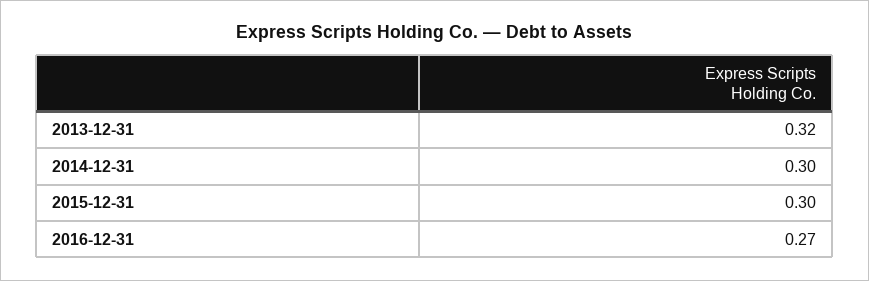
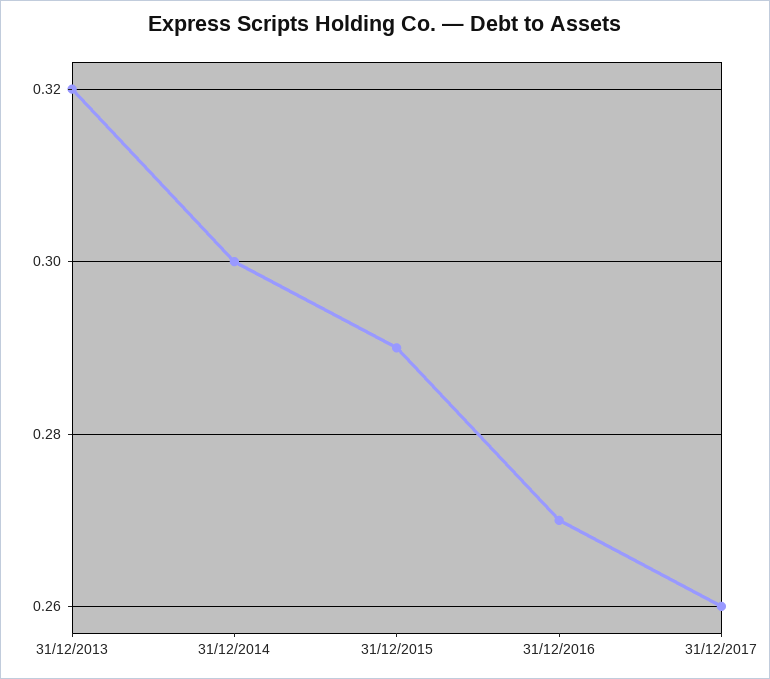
2015-12-31: 0.3 -> 0.29
31/12/2017: none -> 0.26

